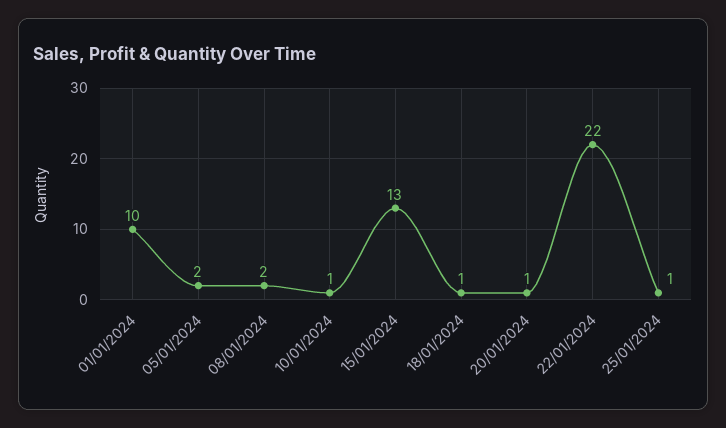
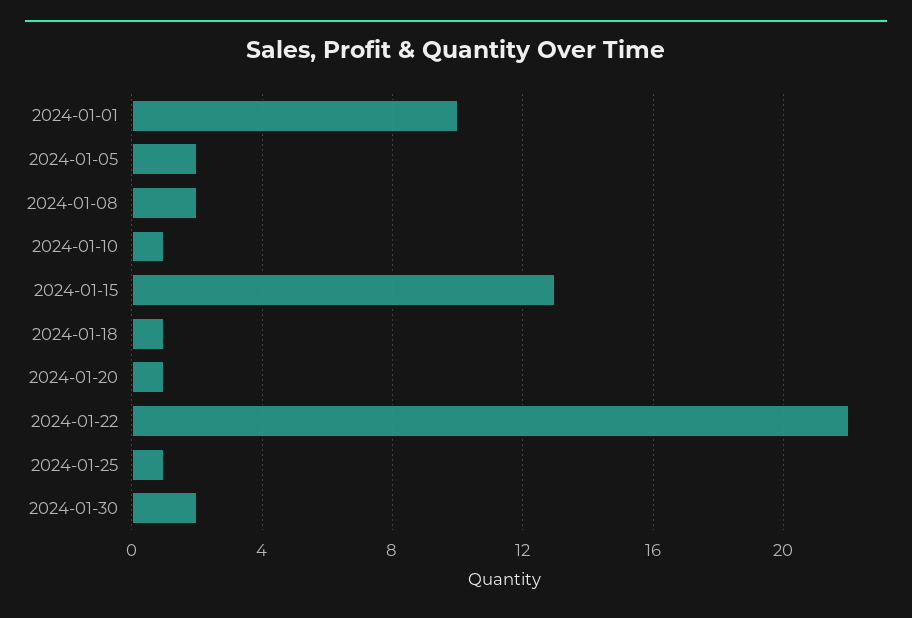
2024-01-30: none -> 2

